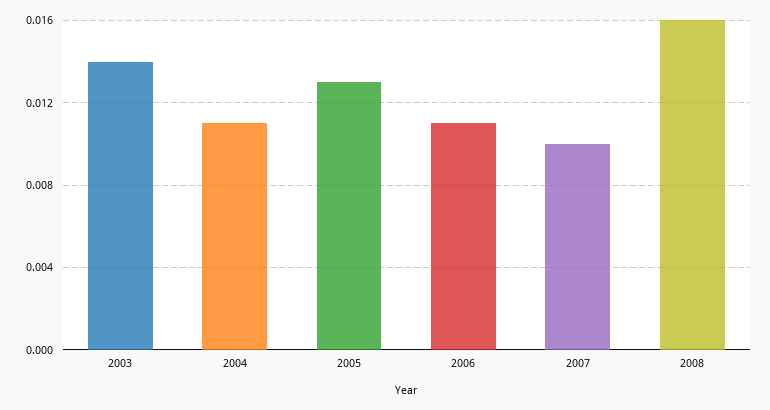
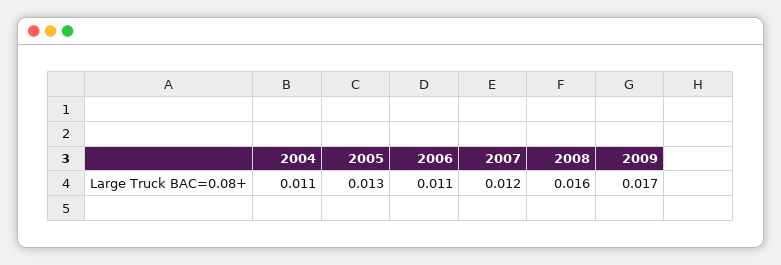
2003: 0.014 -> none
2007: 0.01 -> 0.012
2009: none -> 0.017

